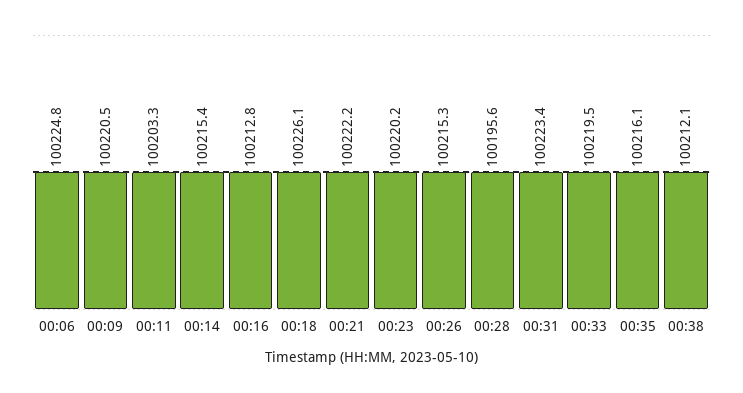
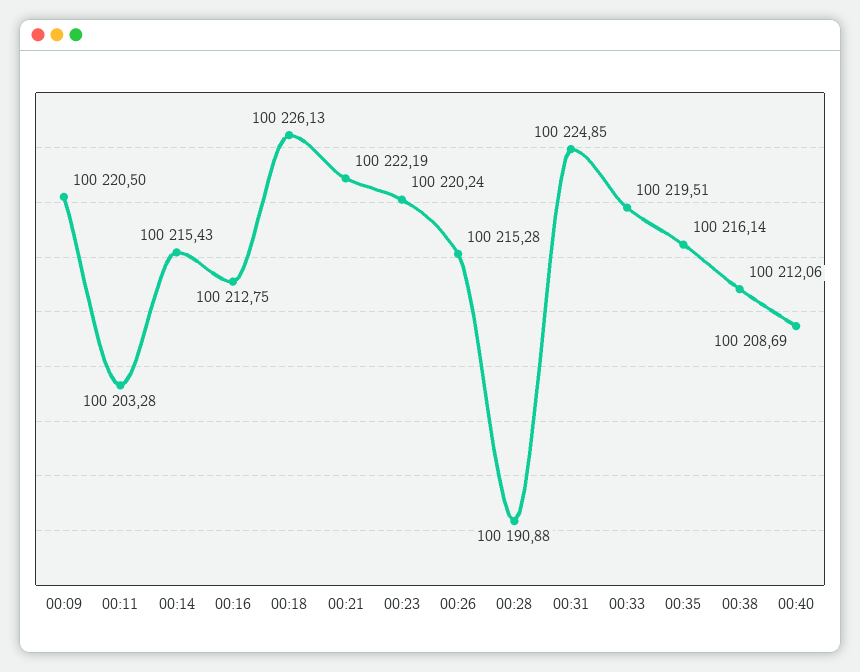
00:06: 100224.8 -> none
00:28: 100195.6 -> 100190.88
00:31: 100223.4 -> 100224.85
00:40: none -> 100208.69

